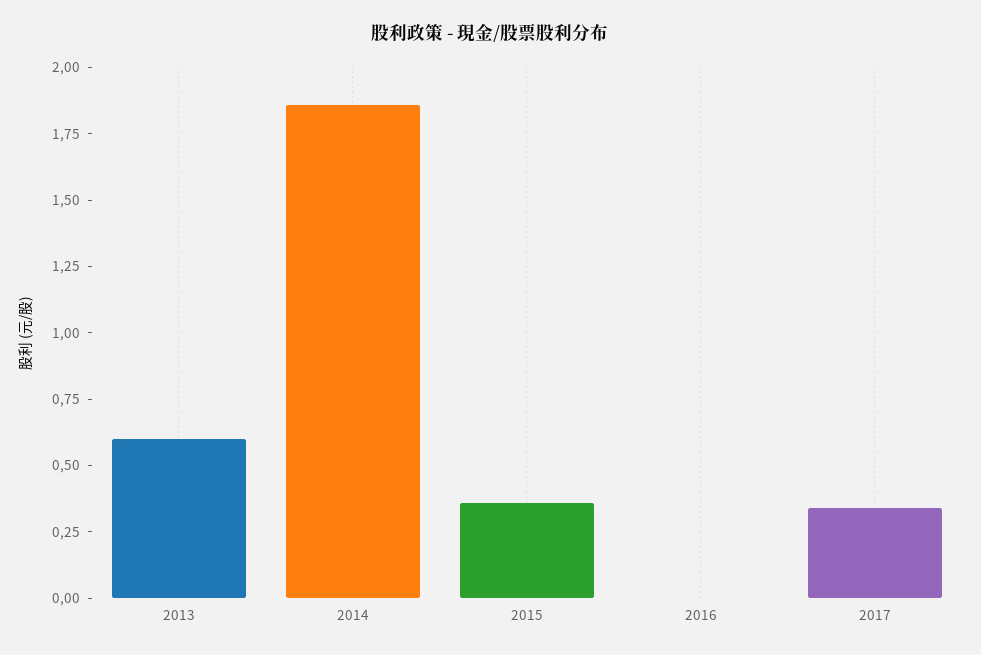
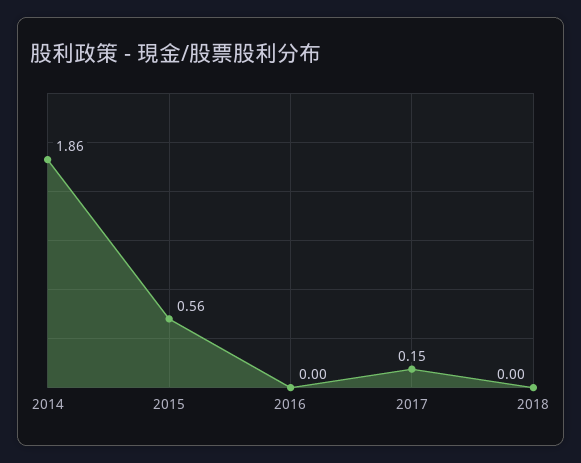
2013: 0.6 -> none
2015: 0.35 -> 0.56
2017: 0.35 -> 0.15
2018: none -> 0

